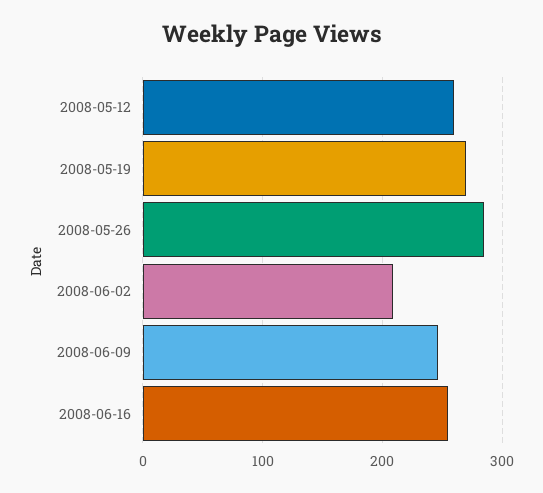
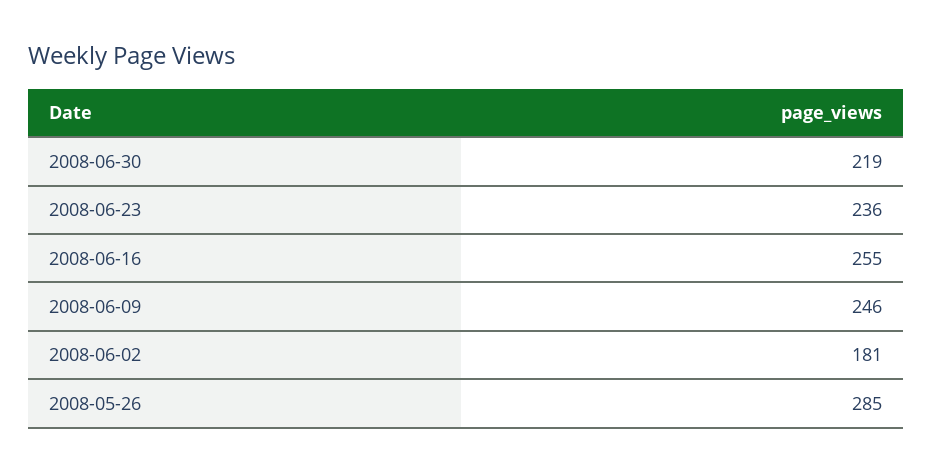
2008-05-12: 260 -> none
2008-05-19: 270 -> none
2008-06-02: 210 -> 181
2008-06-30: none -> 219
2008-06-23: none -> 236

